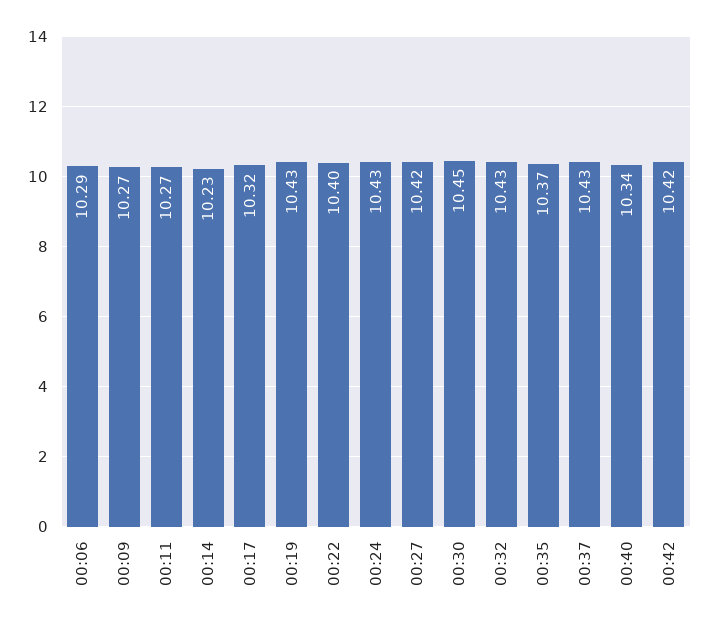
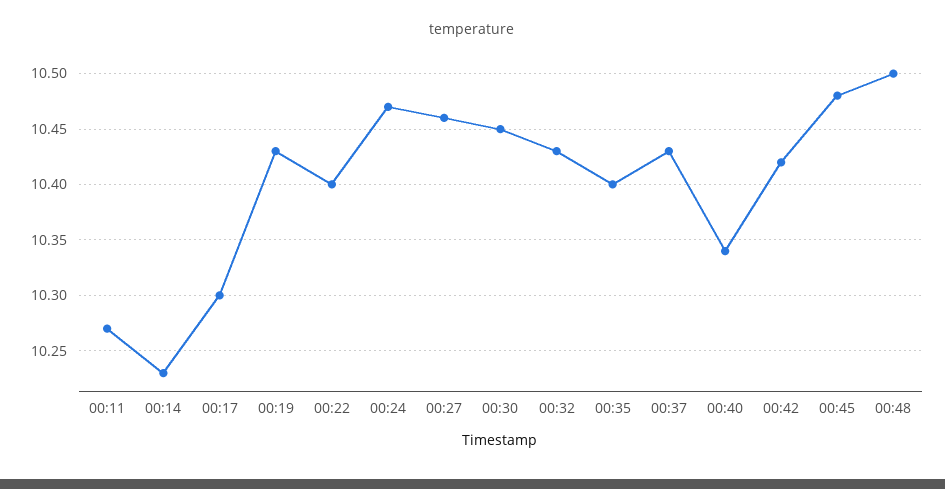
00:06: 10.29 -> none
00:09: 10.27 -> none
00:17: 10.32 -> 10.3
00:24: 10.43 -> 10.47
00:27: 10.42 -> 10.46
00:35: 10.37 -> 10.4
00:45: none -> 10.48
00:48: none -> 10.5

